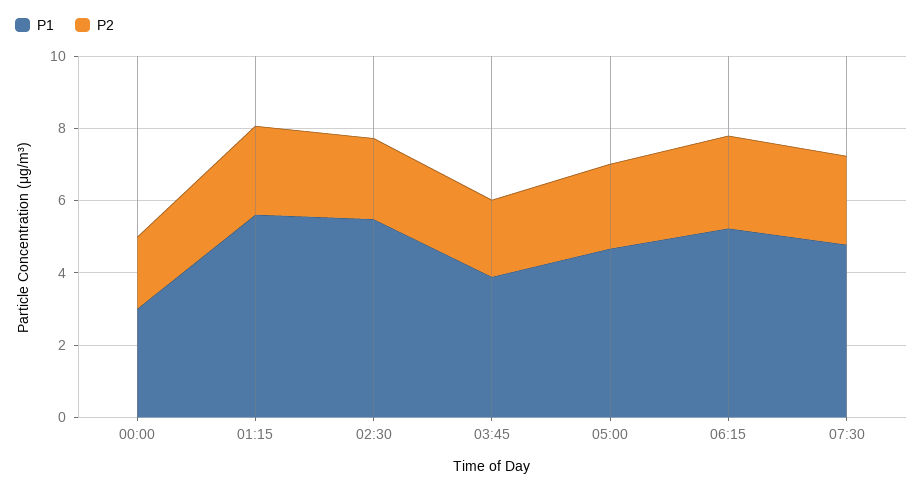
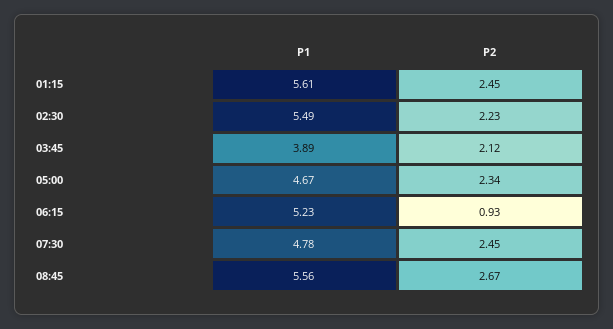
P1, 00:00: 3 -> none
P2, 00:00: 2 -> none
P2, 06:15: 2.5 -> 0.93
P1, 08:45: none -> 5.56
P2, 08:45: none -> 2.67

